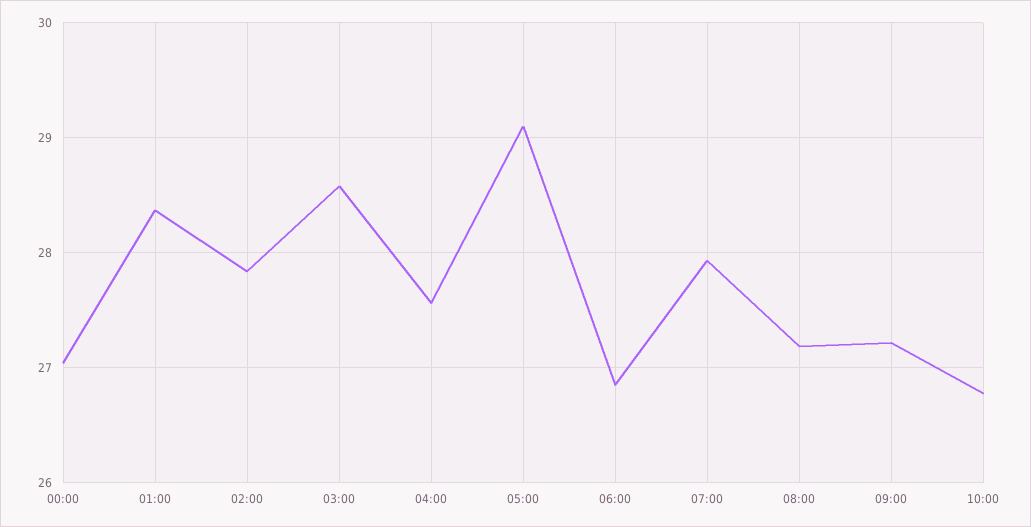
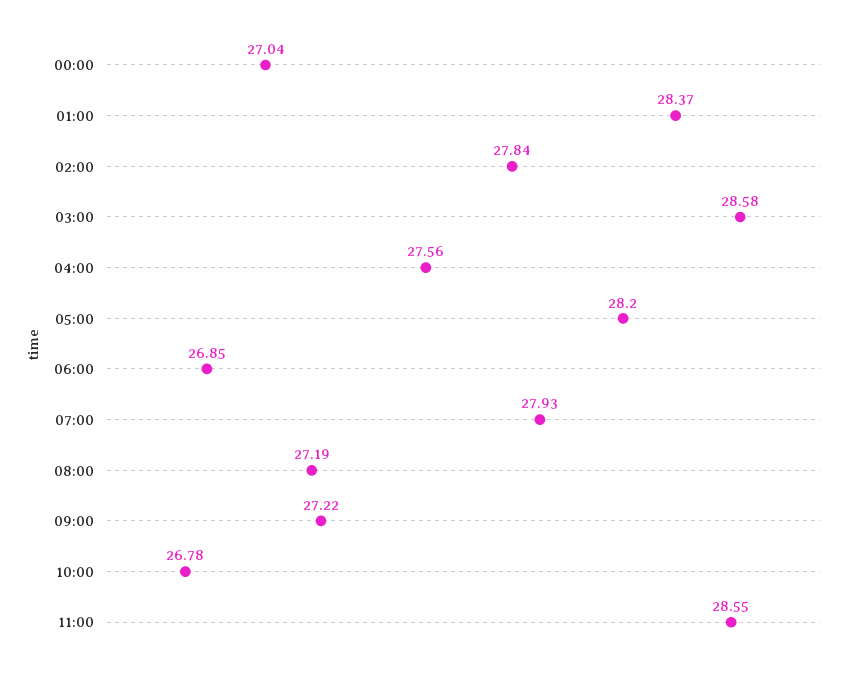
05:00: 29.1 -> 28.2
11:00: none -> 28.55

